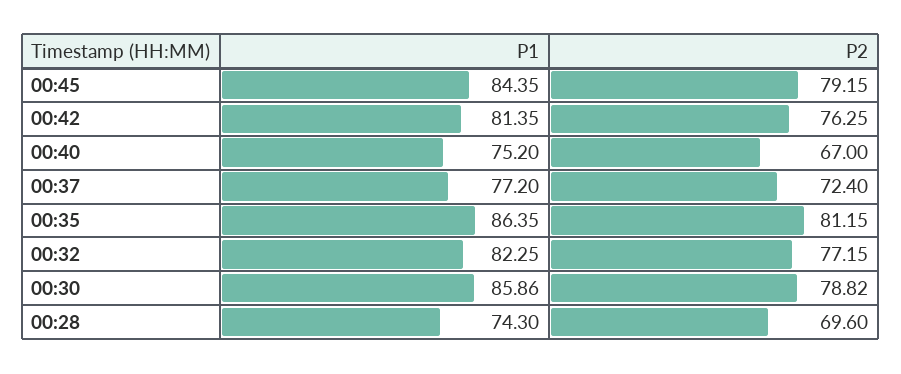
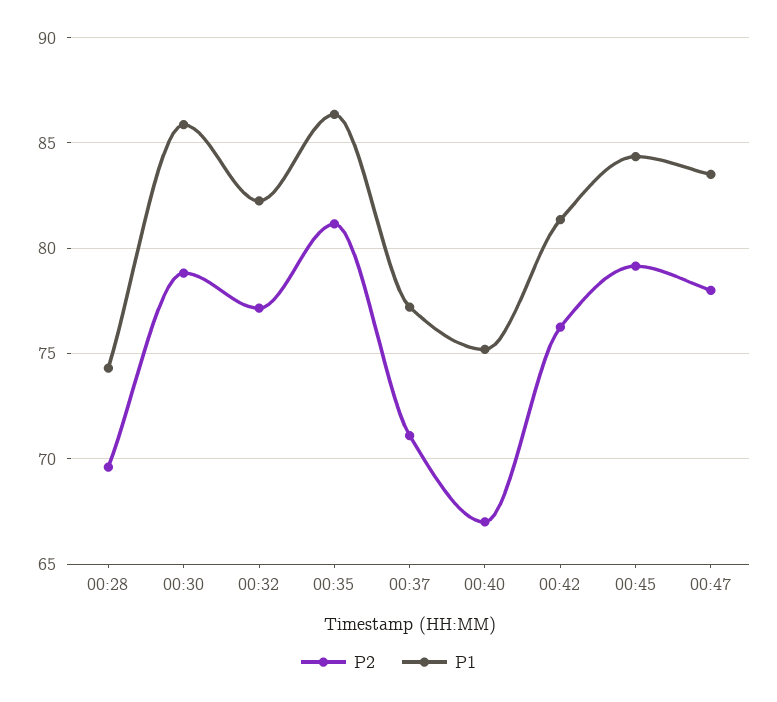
P2, 00:37: 72.4 -> 71
P2, 00:47: none -> 78
P1, 00:47: none -> 83.5

